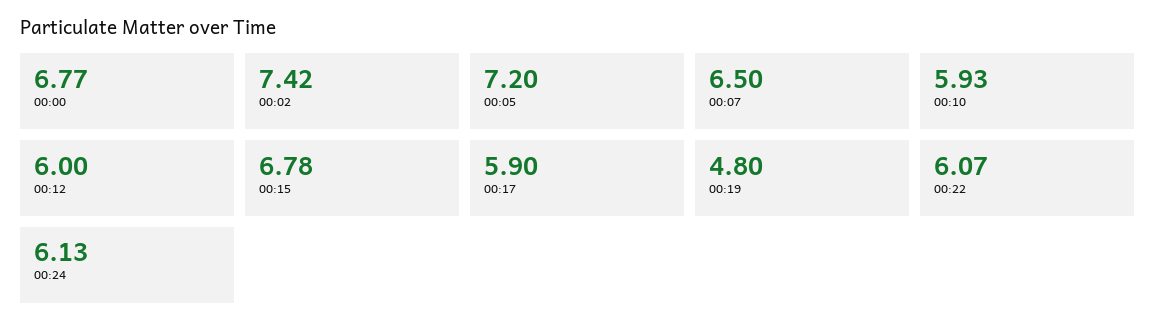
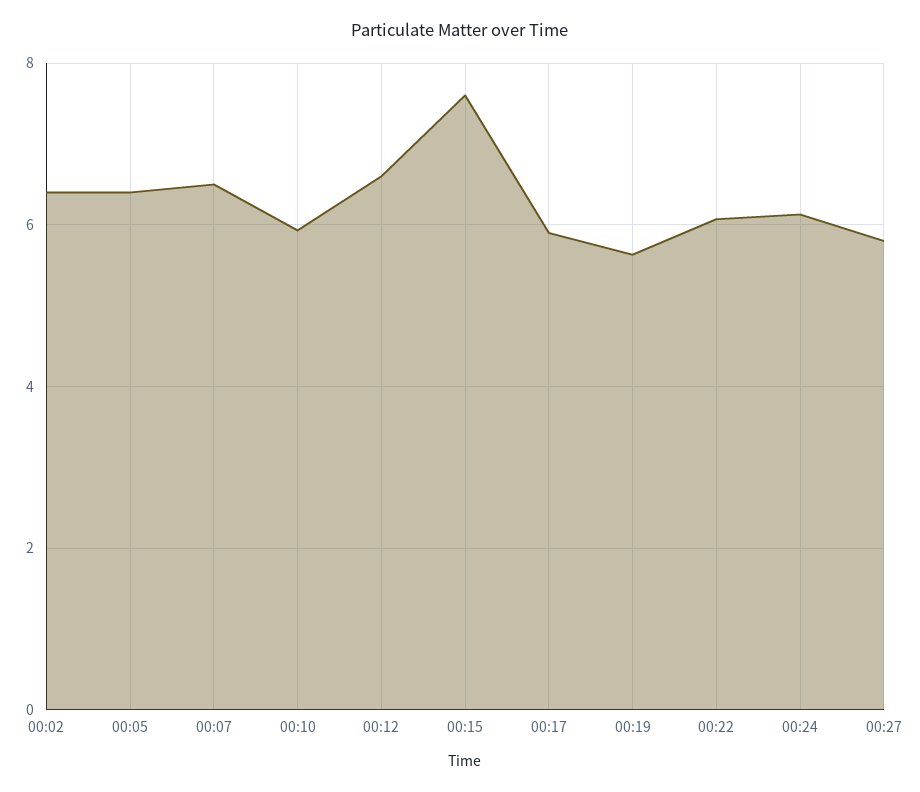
00:00: 6.77 -> none
00:02: 7.42 -> 6.4
00:05: 7.2 -> 6.4
00:12: 6 -> 6.6
00:15: 6.78 -> 7.6
00:19: 4.8 -> 5.6
00:27: none -> 5.8

